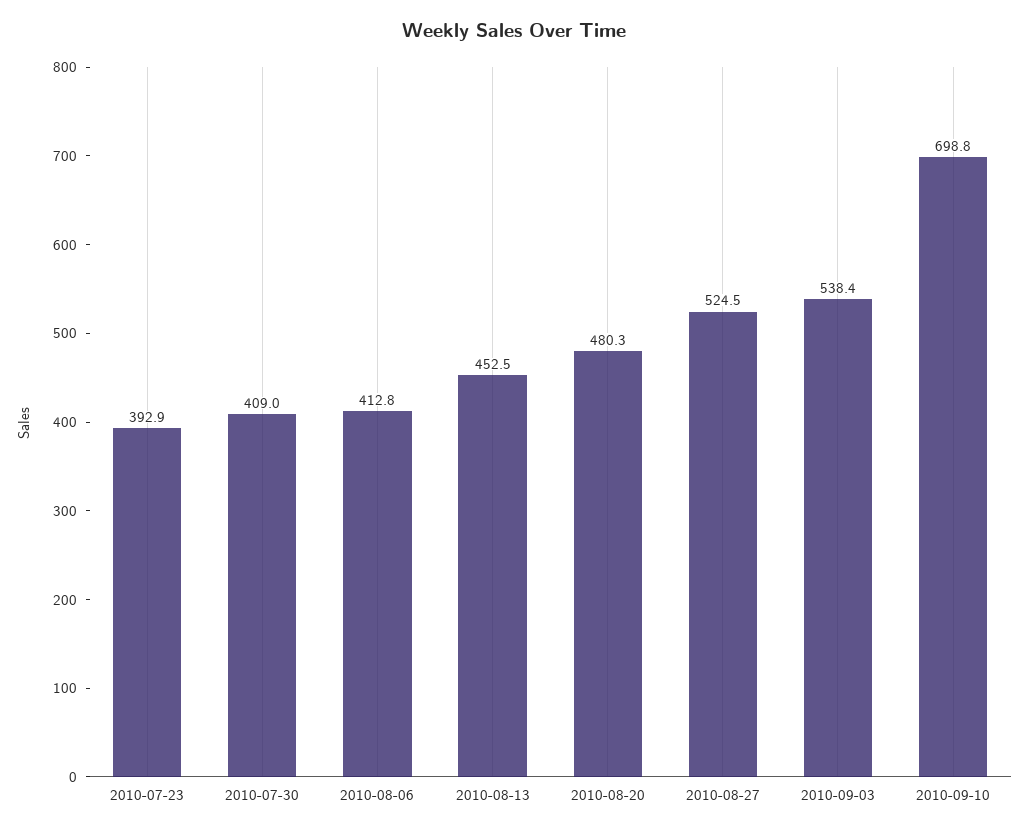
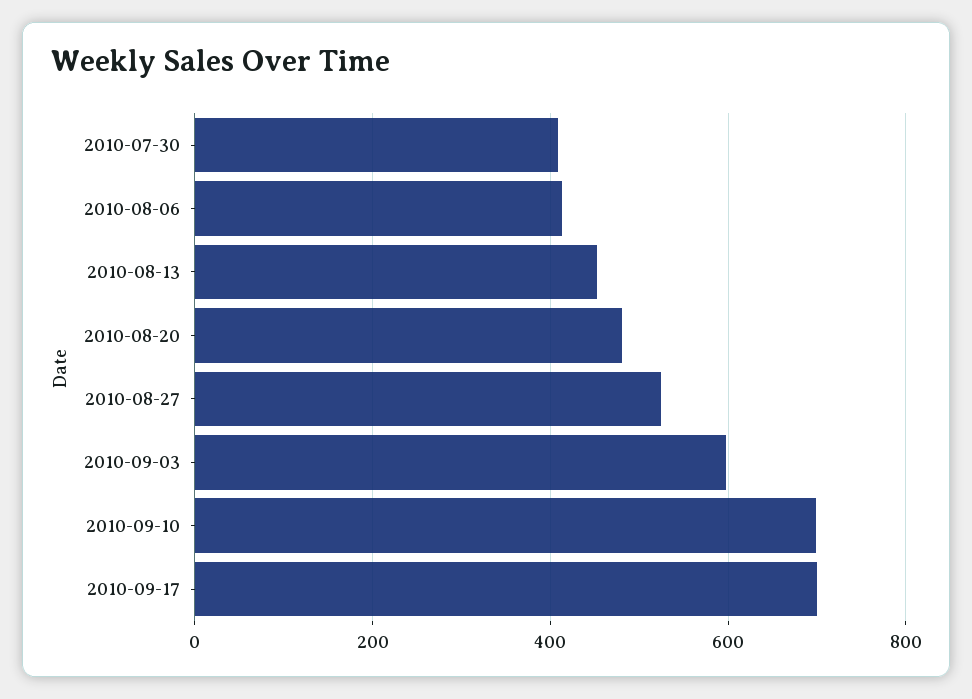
2010-07-23: 392.9 -> none
2010-09-03: 538.4 -> 600
2010-09-17: none -> 700

